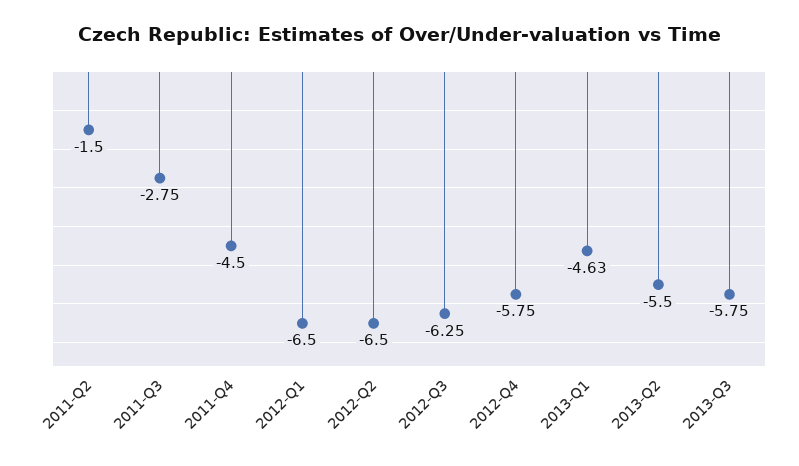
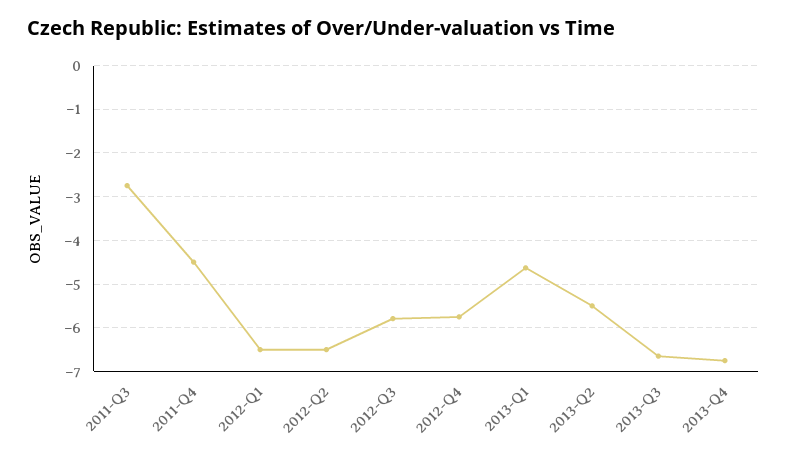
2011-Q2: -1.5 -> none
2012-Q3: -6.25 -> -5.8
2013-Q3: -5.75 -> -6.6
2013-Q4: none -> -6.8

